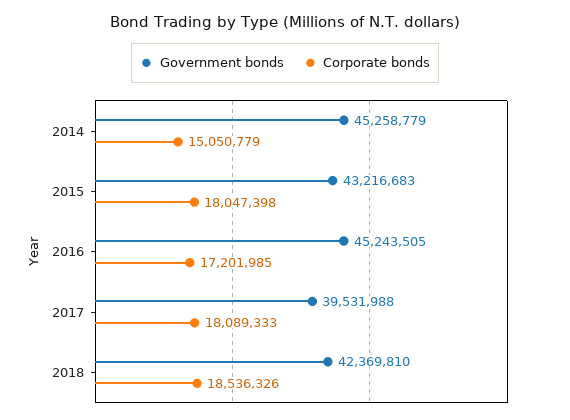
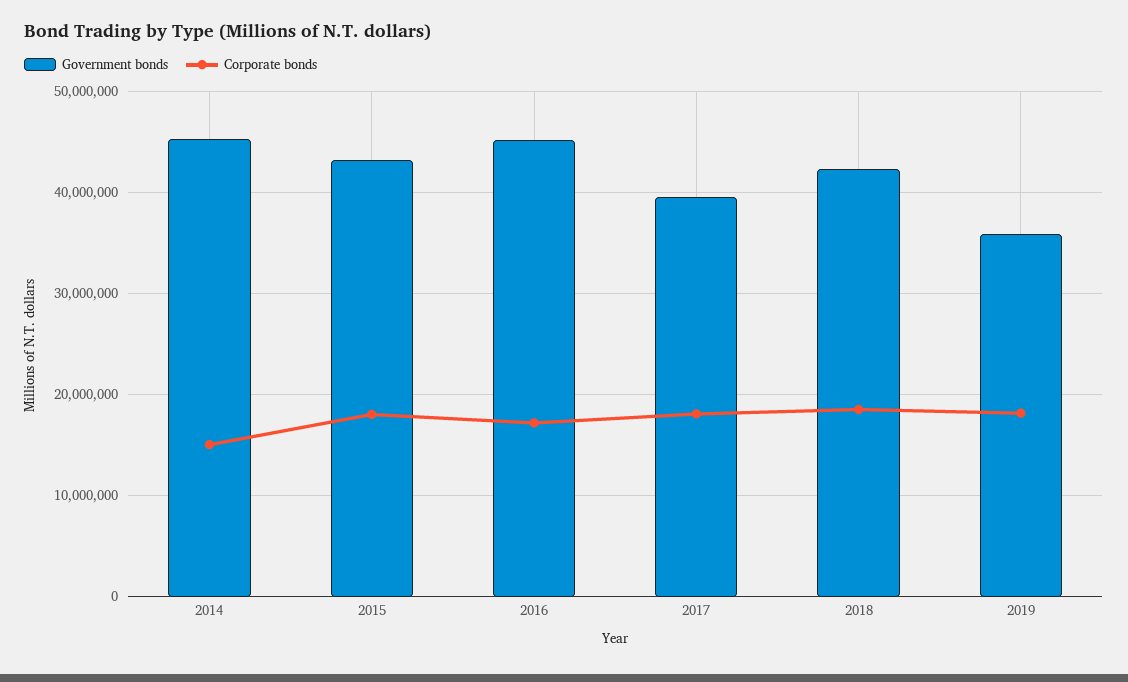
Government bonds, 2019: none -> 36000000
Corporate bonds, 2019: none -> 18000000

